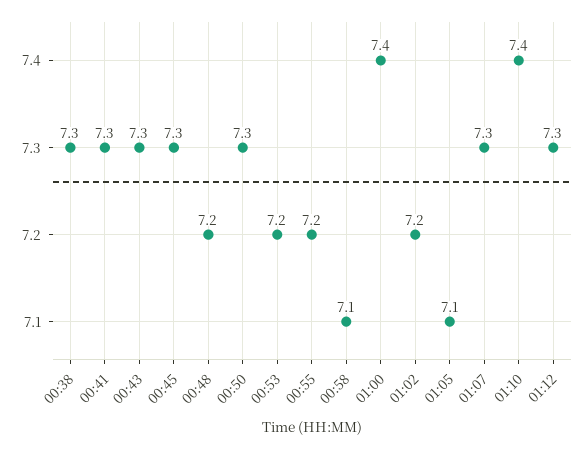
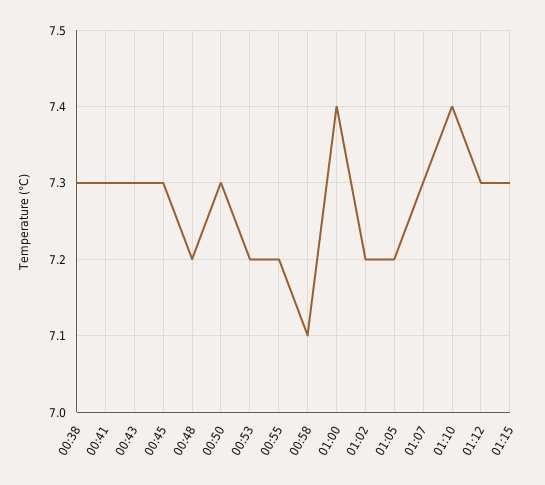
01:05: 7.1 -> 7.2
01:15: none -> 7.3

